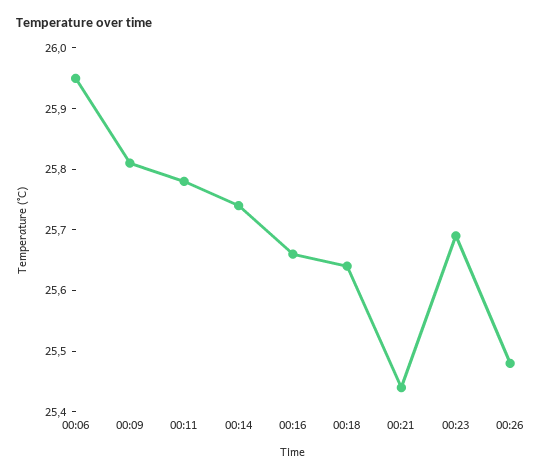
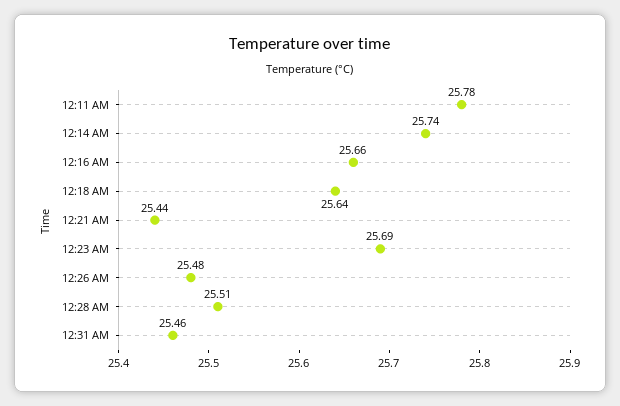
00:06: 25.95 -> none
00:09: 25.8 -> none
12:28 AM: none -> 25.51
12:31 AM: none -> 25.46

